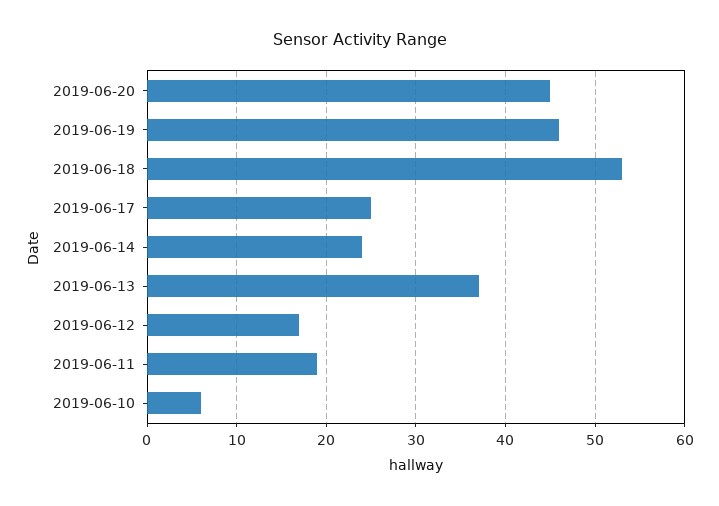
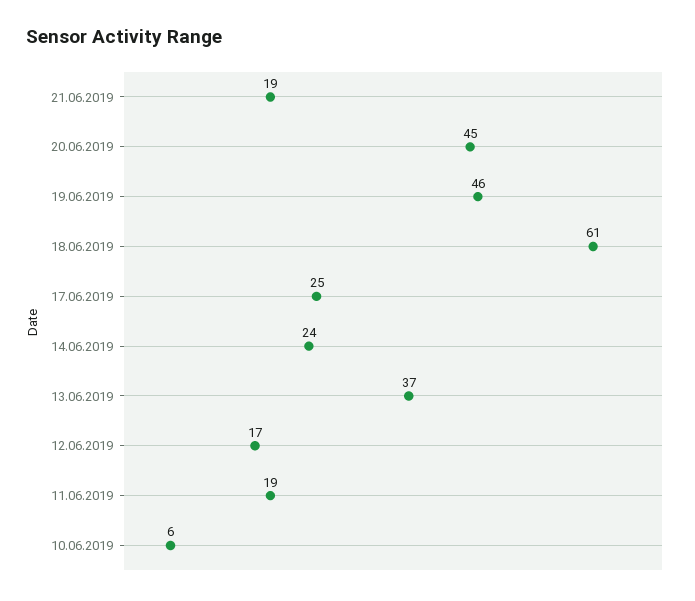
2019-06-18: 53 -> 61
21.06.2019: none -> 19

